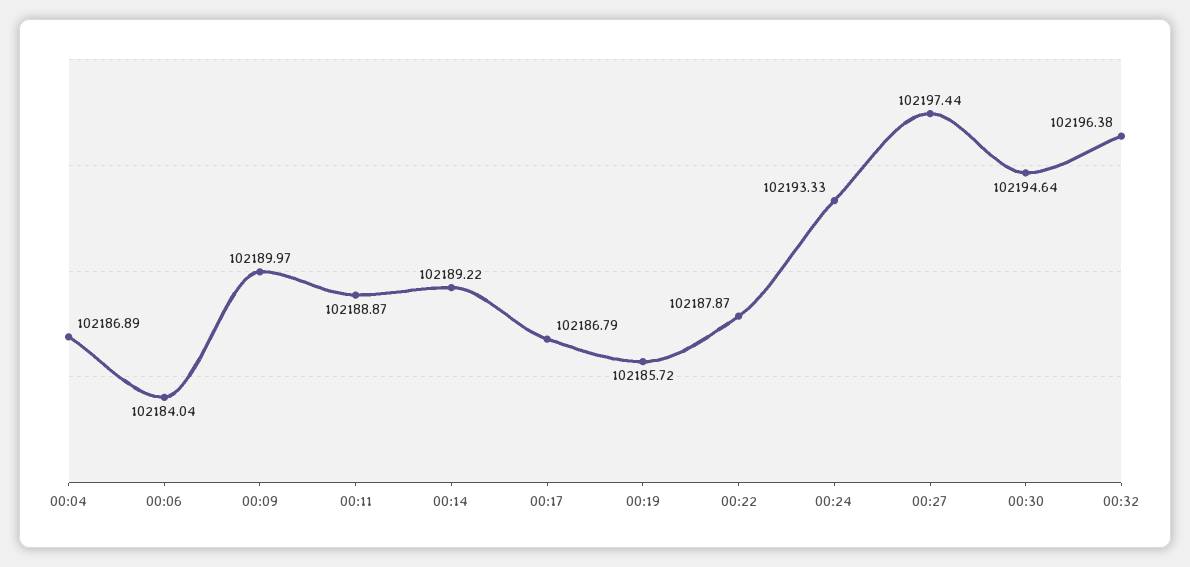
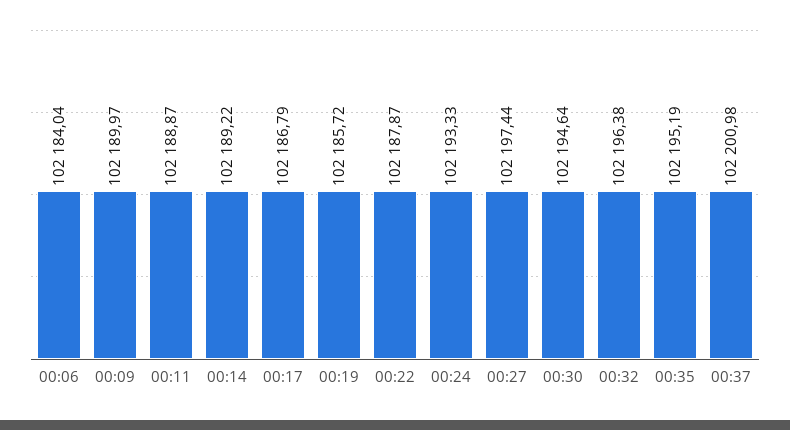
00:04: 102186.89 -> none
00:35: none -> 102195.19
00:37: none -> 102200.98

